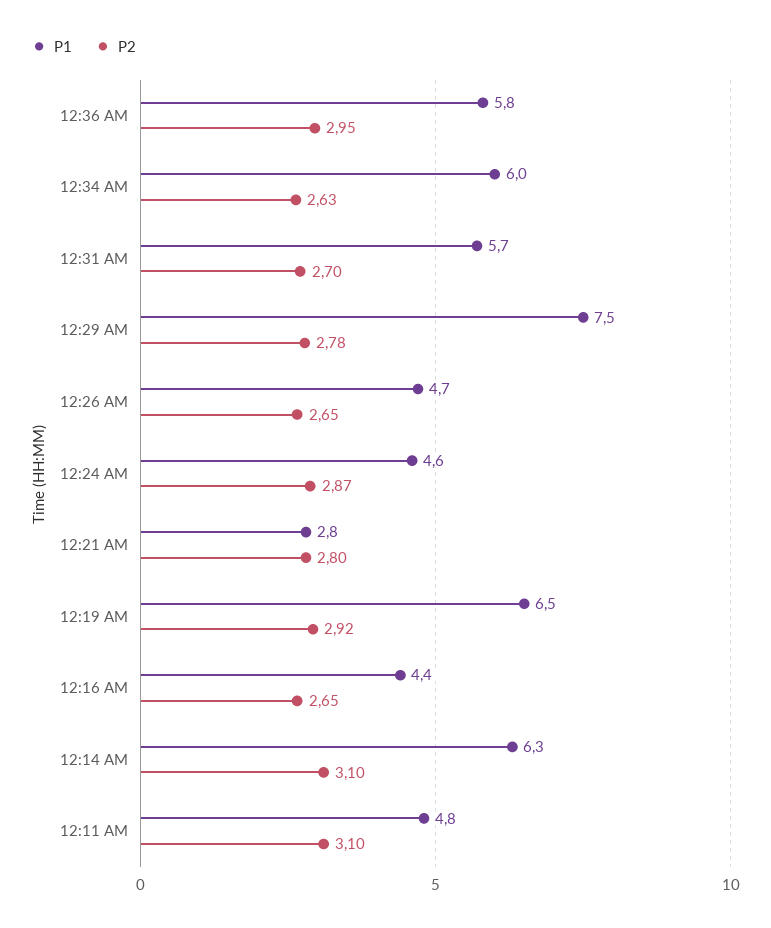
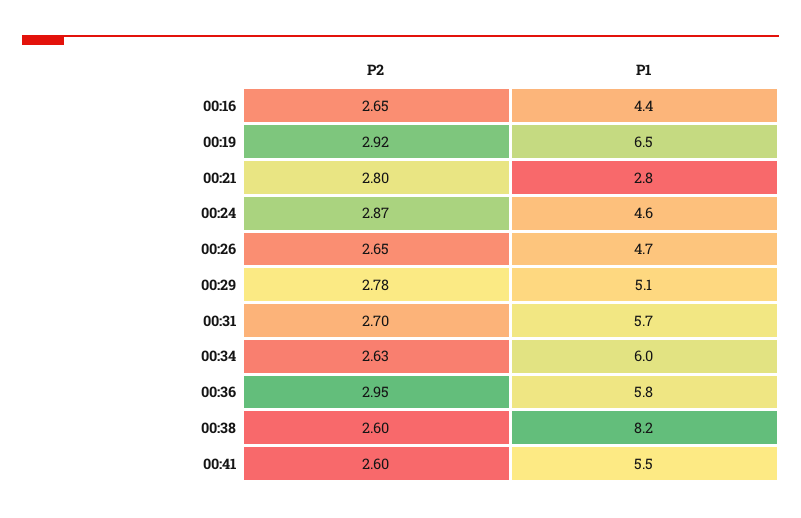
P1, 12:29 AM: 7.5 -> 5.1
P1, 12:14 AM: 6.3 -> none
P2, 12:14 AM: 3.1 -> none
P1, 12:11 AM: 4.8 -> none
P2, 12:11 AM: 3.1 -> none
P2, 00:38: none -> 2.6
P1, 00:38: none -> 8.2
P2, 00:41: none -> 2.6
P1, 00:41: none -> 5.5

